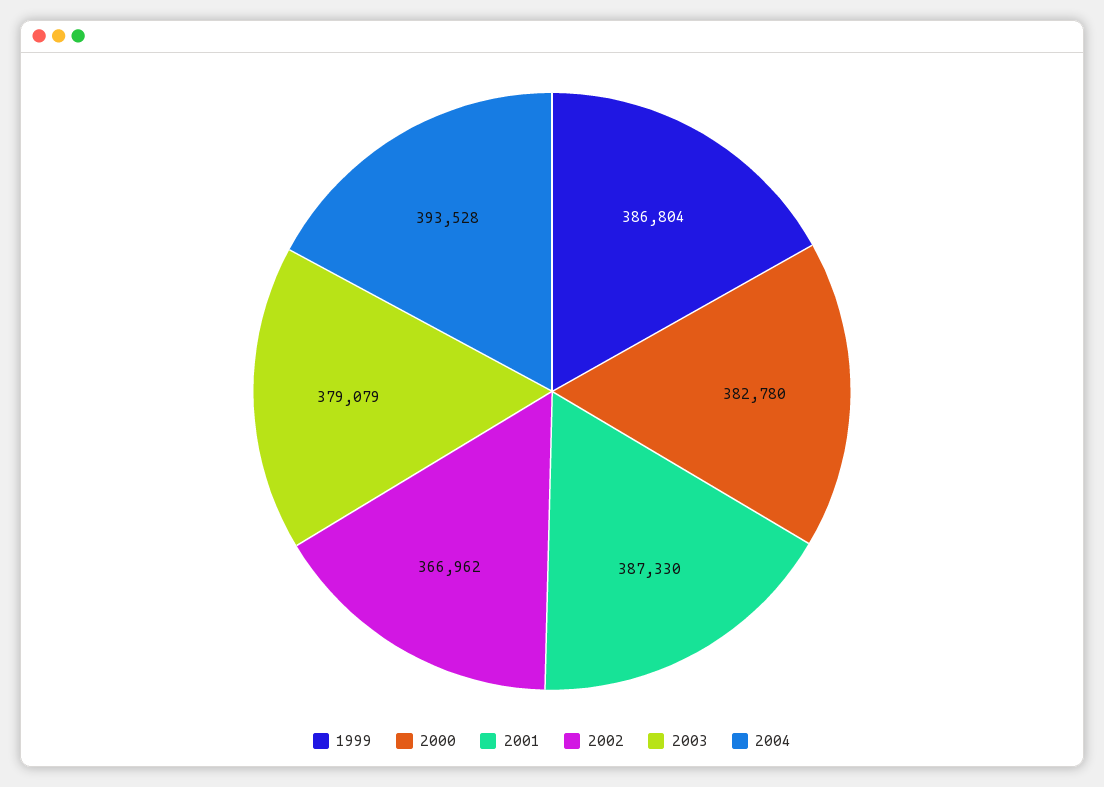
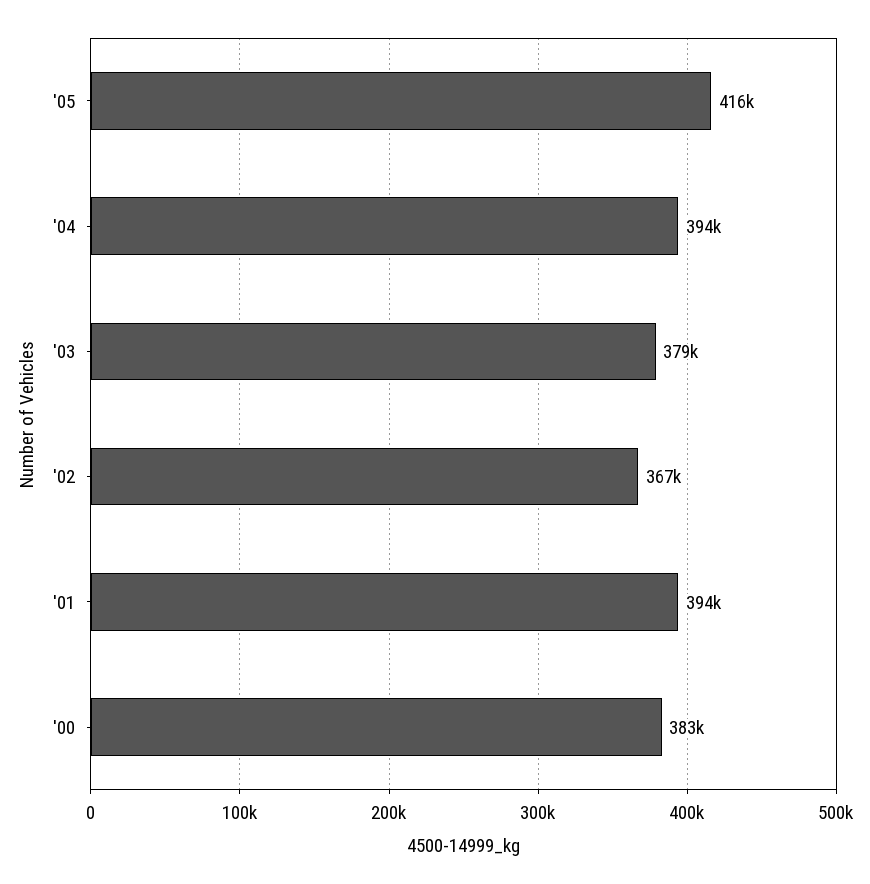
1999: 386804 -> none
2001: 387330 -> 394000
'05: none -> 416000

